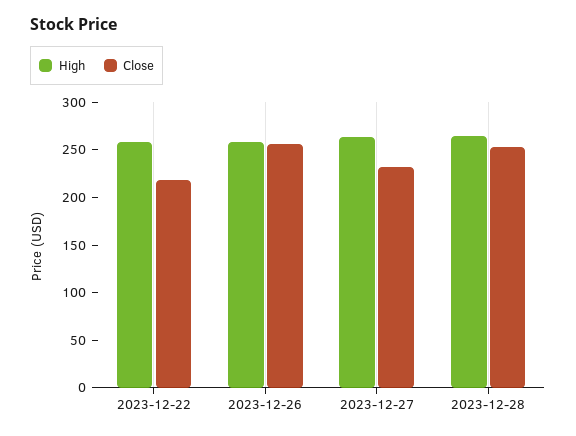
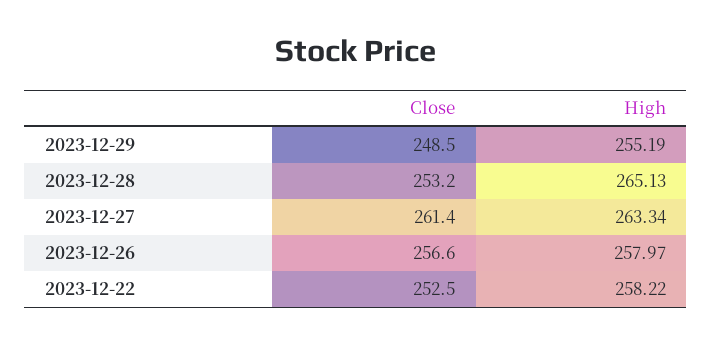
Close, 2023-12-22: 220 -> 252.5
Close, 2023-12-27: 230 -> 261.4
Close, 2023-12-29: none -> 248.5
High, 2023-12-29: none -> 255.19

